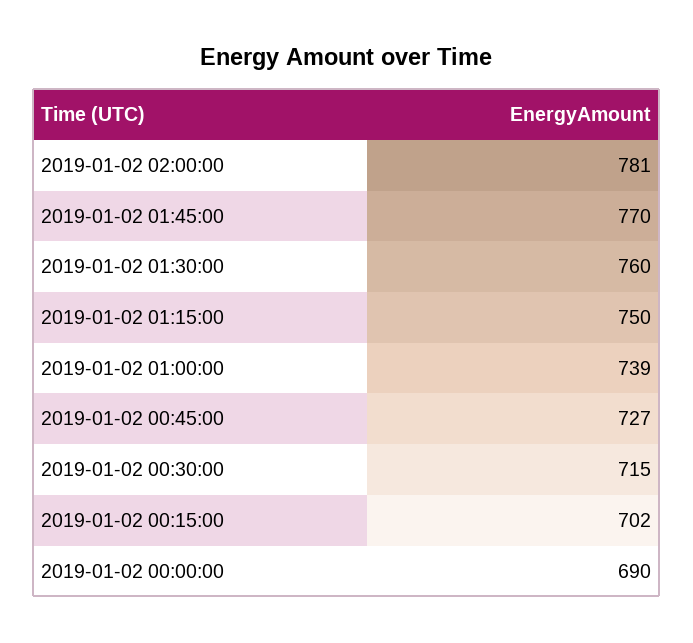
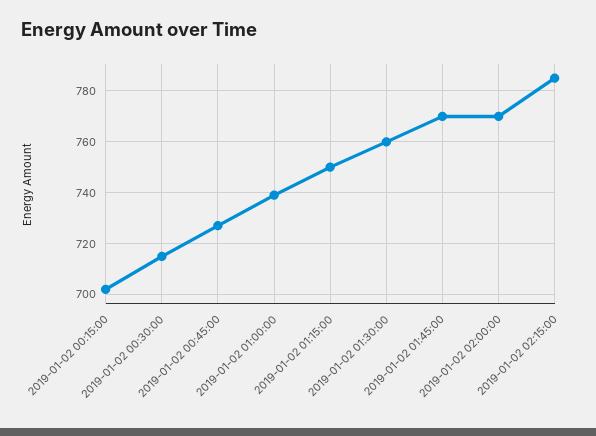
2019-01-02 02:00:00: 781 -> 770
2019-01-02 00:00:00: 690 -> none
2019-01-02 02:15:00: none -> 785

